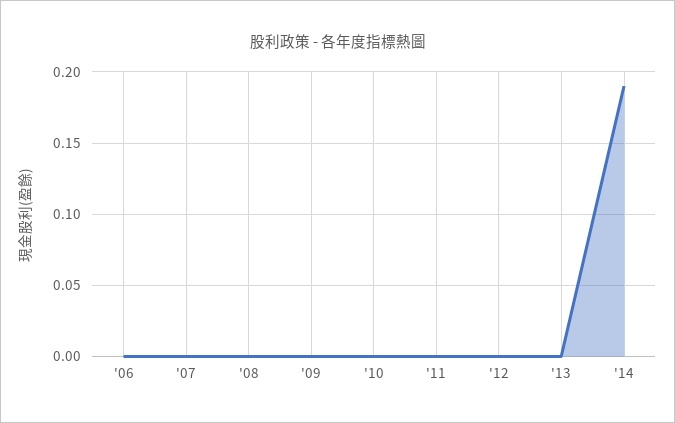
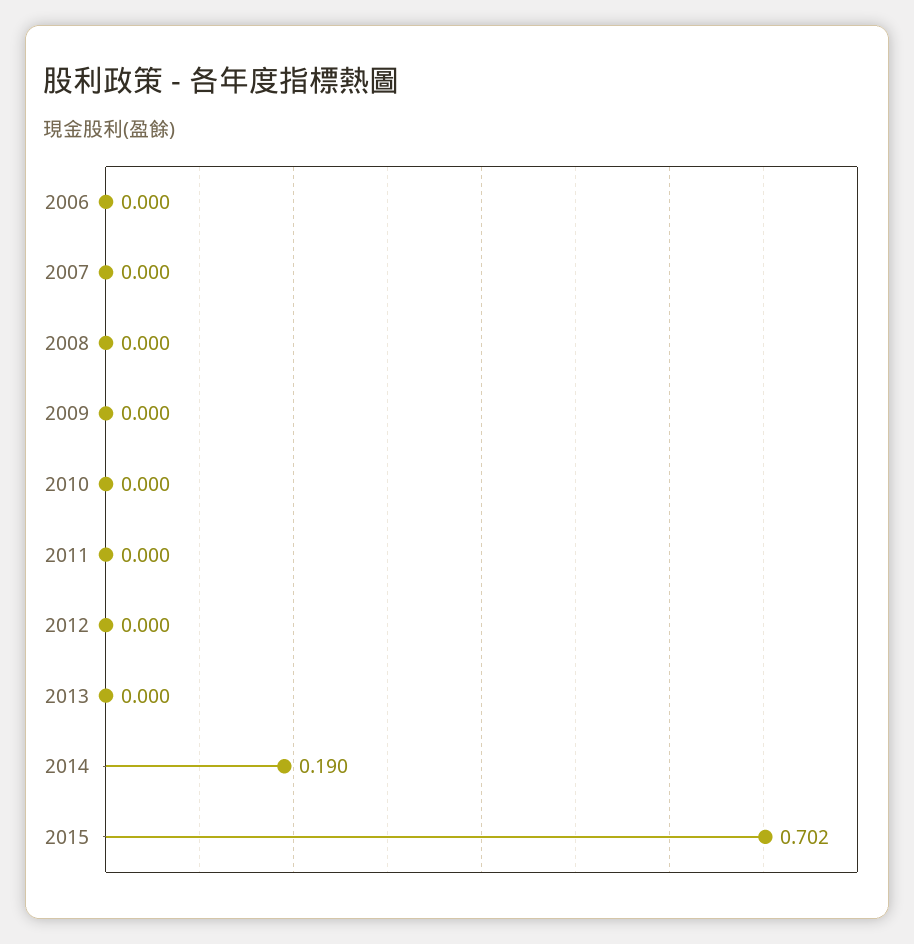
2015: none -> 0.702

